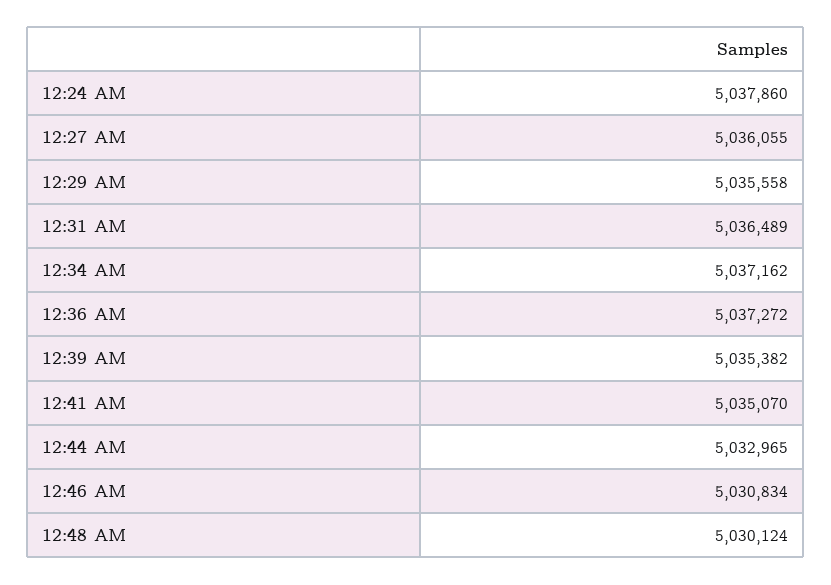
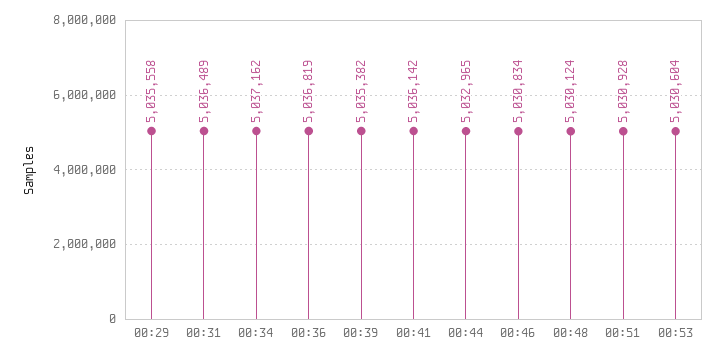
12:24 AM: 5037860 -> none
12:27 AM: 5036055 -> none
12:36 AM: 5037272 -> 5036819
12:41 AM: 5035070 -> 5036142
00:51: none -> 5030928
00:53: none -> 5030604

